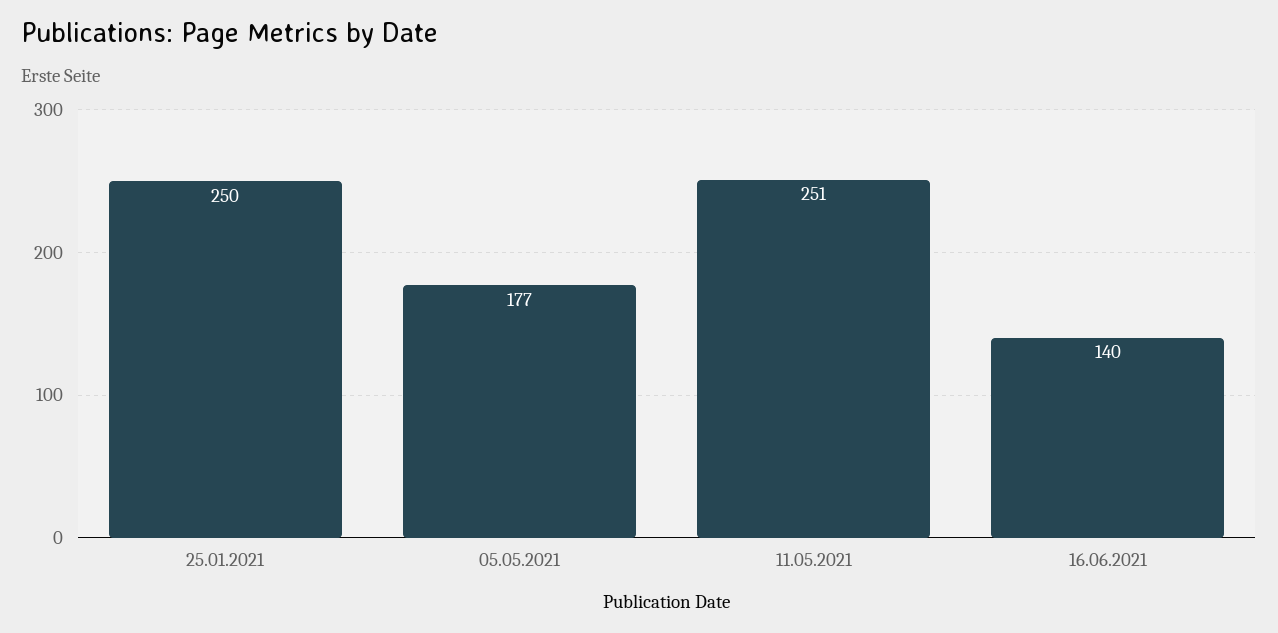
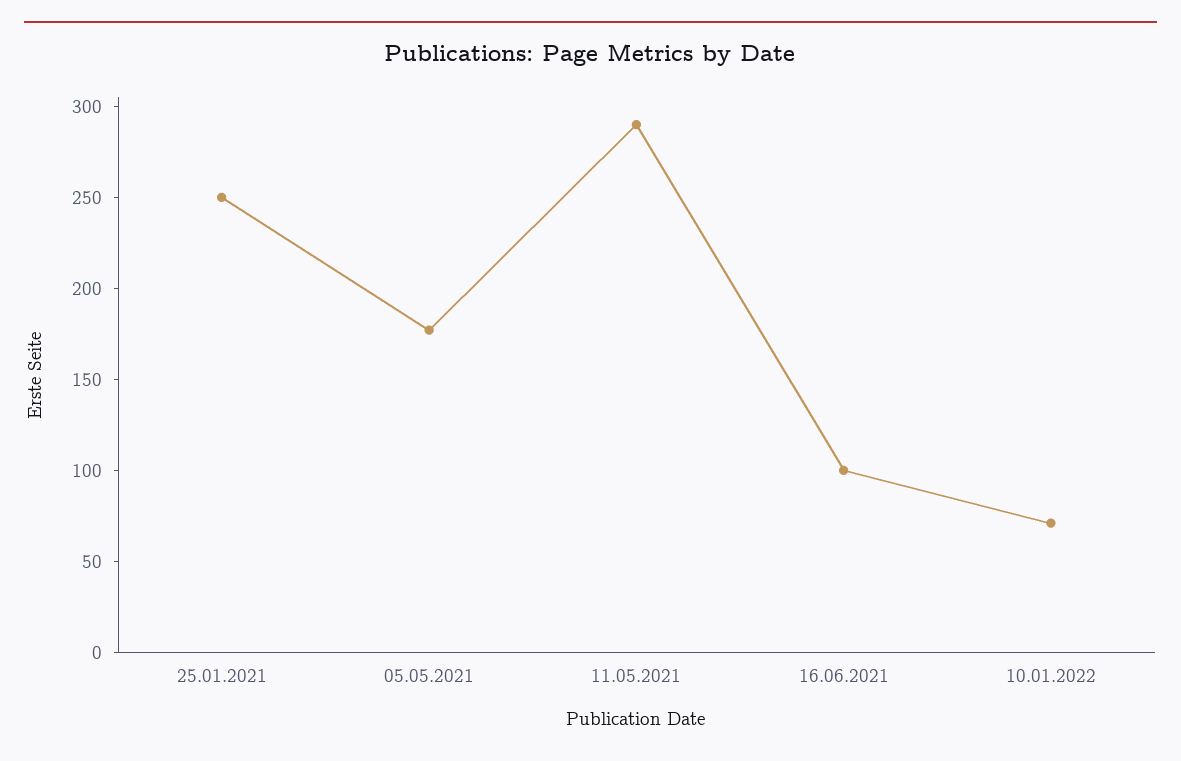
11.05.2021: 251 -> 290
16.06.2021: 140 -> 100
10.01.2022: none -> 70

